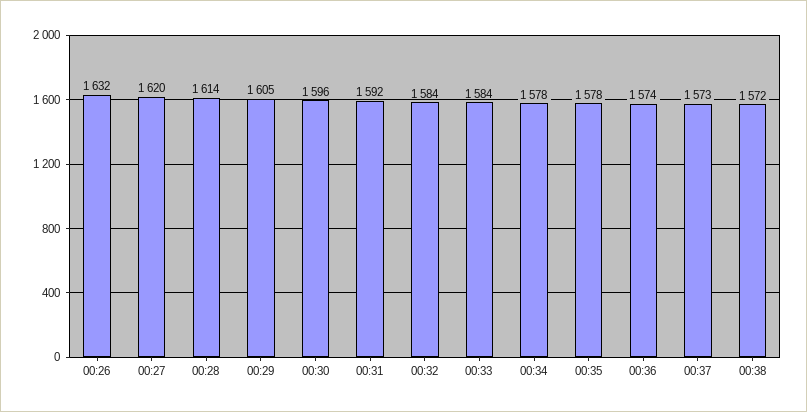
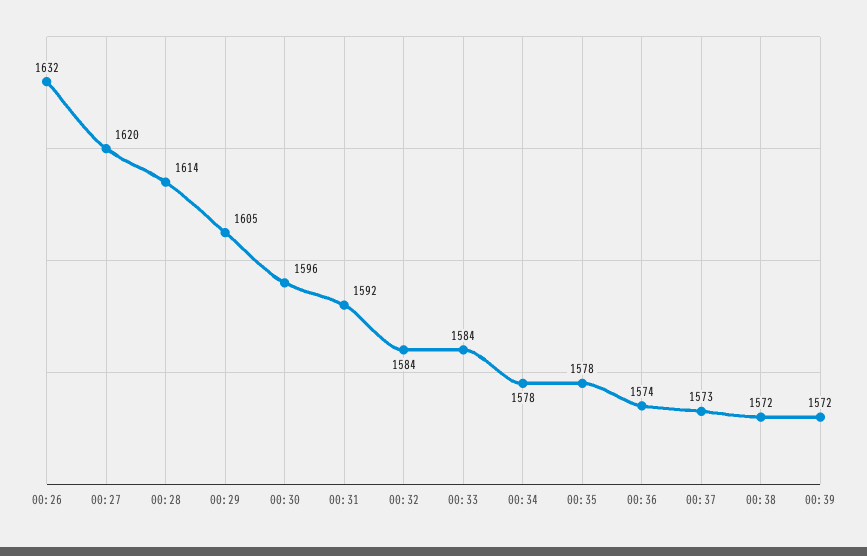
00:39: none -> 1572

